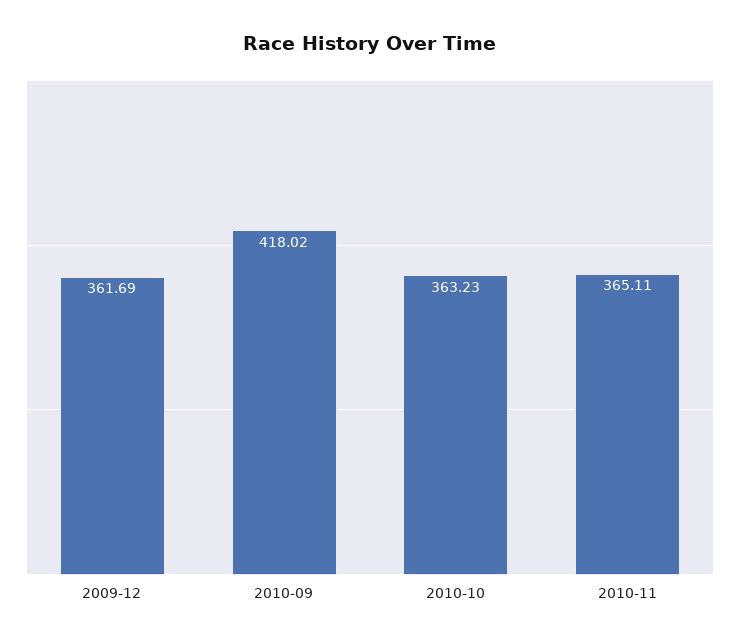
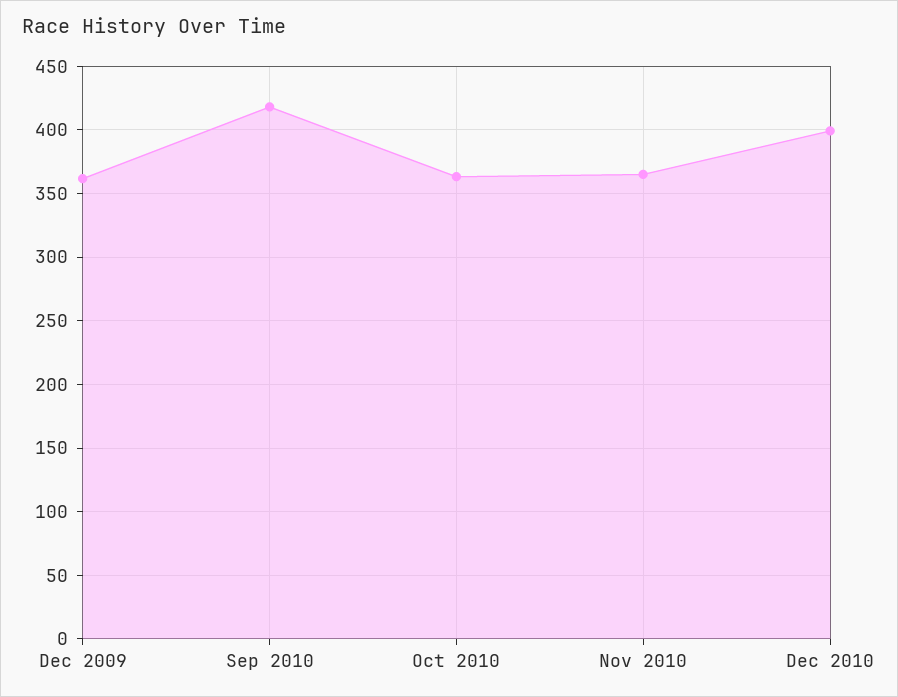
Dec 2010: none -> 400

